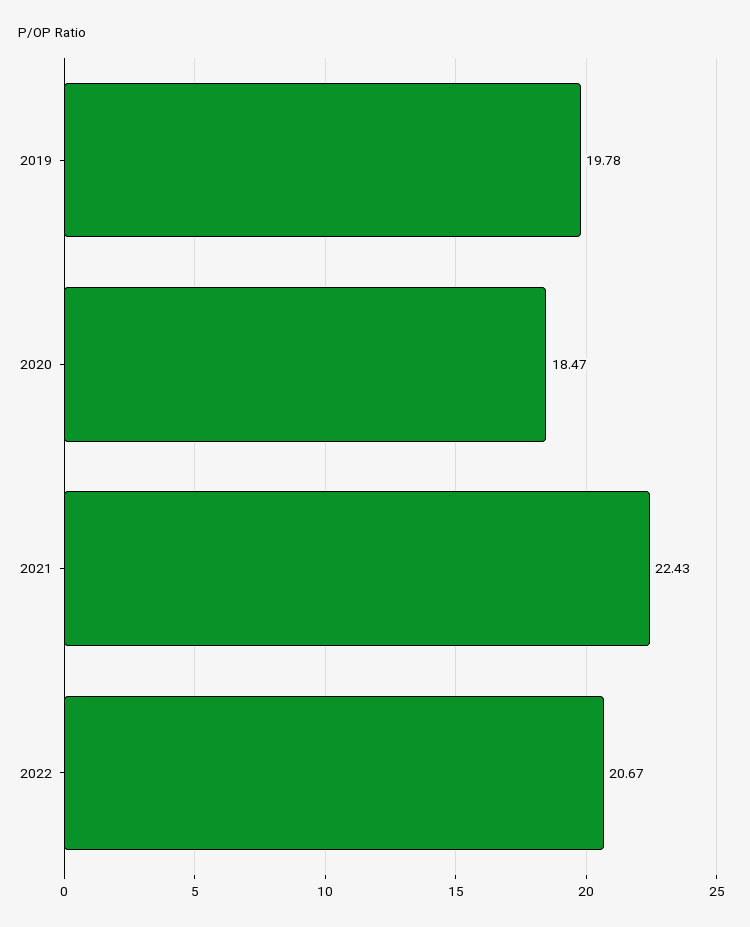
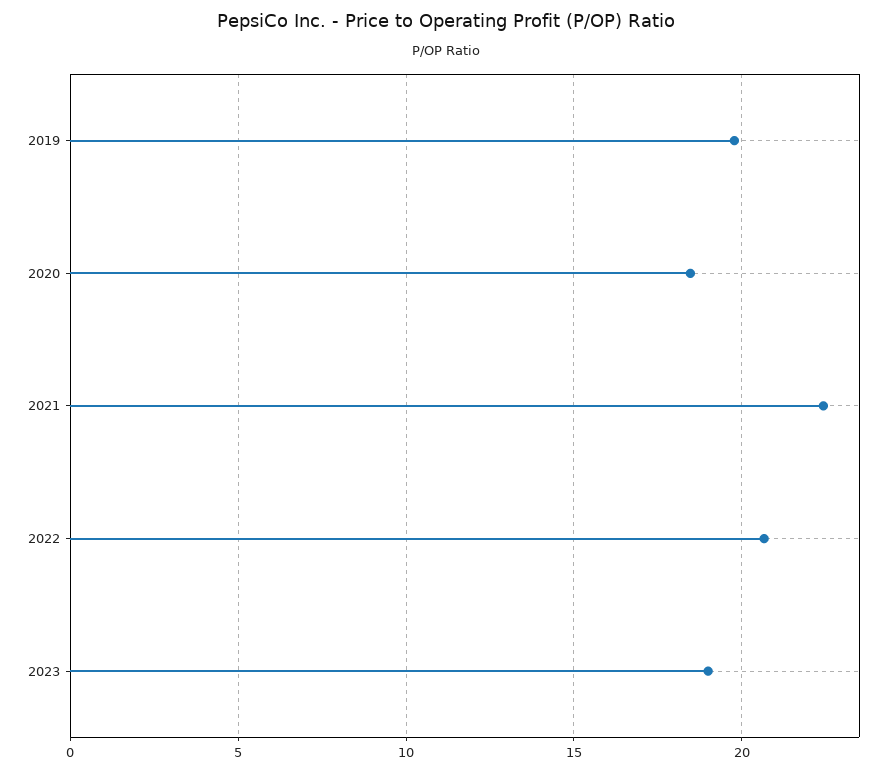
2023: none -> 19

